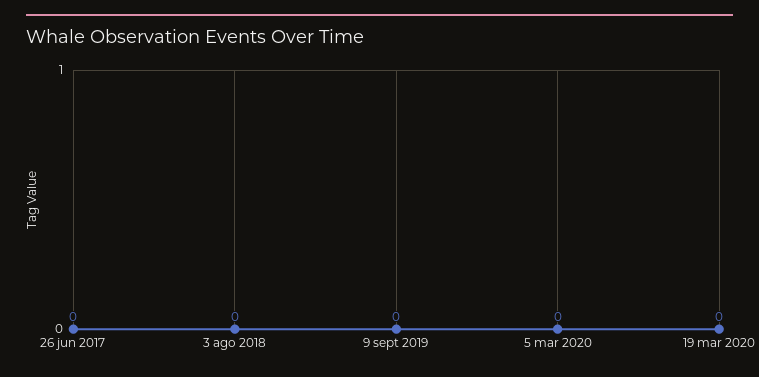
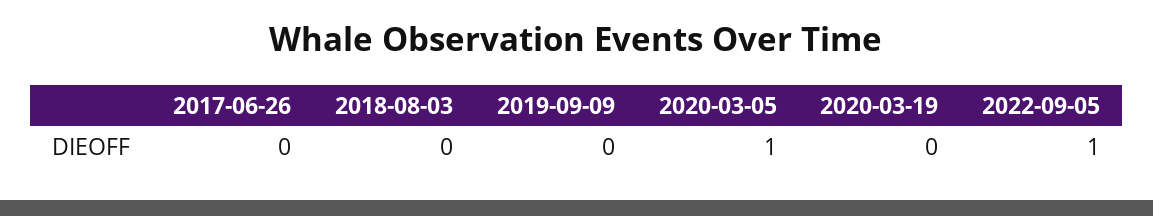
5 mar 2020: 0 -> 1
2022-09-05: none -> 1

